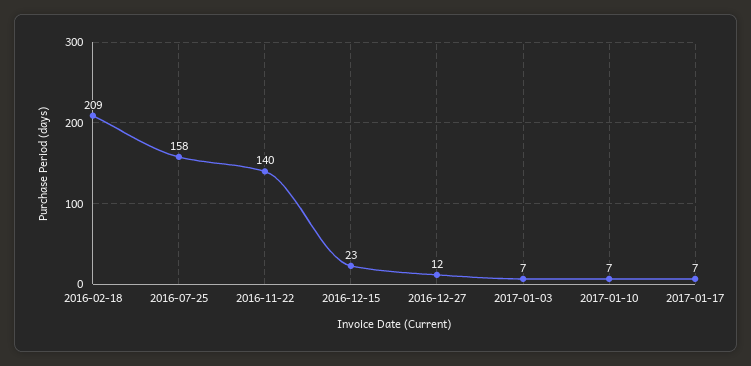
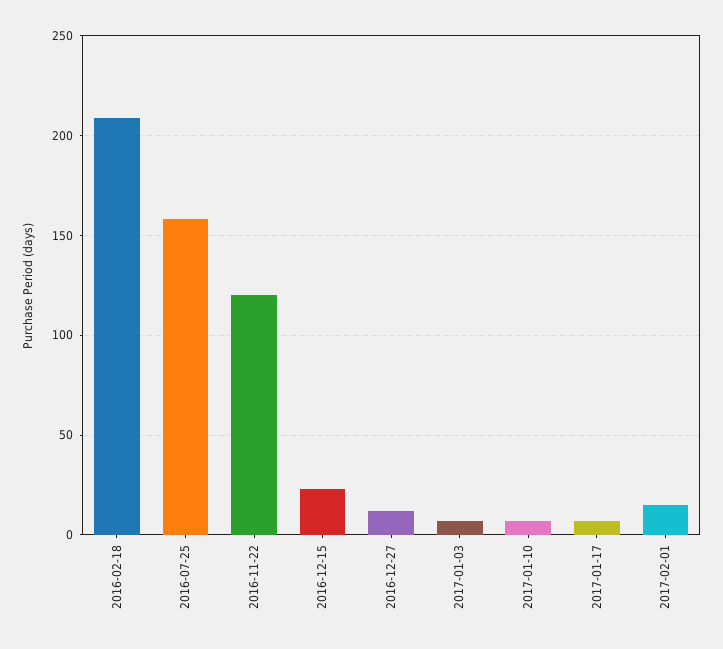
2016-11-22: 140 -> 120
2017-02-01: none -> 15

